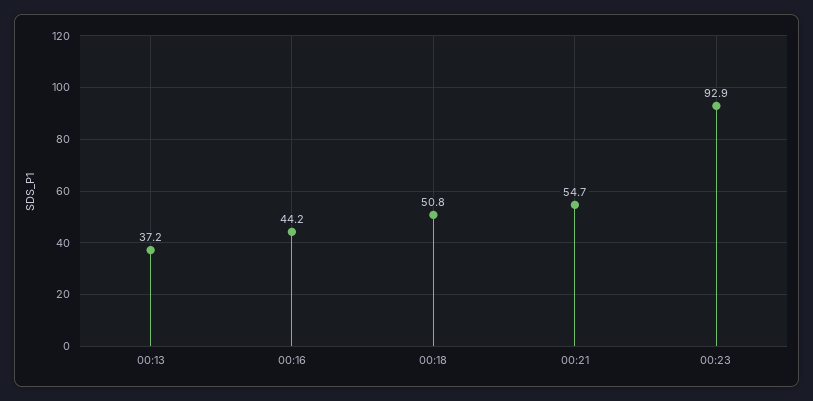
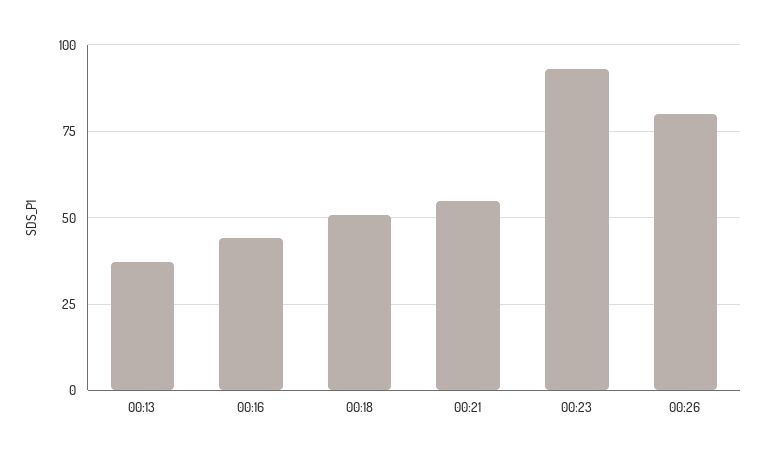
00:26: none -> 80

